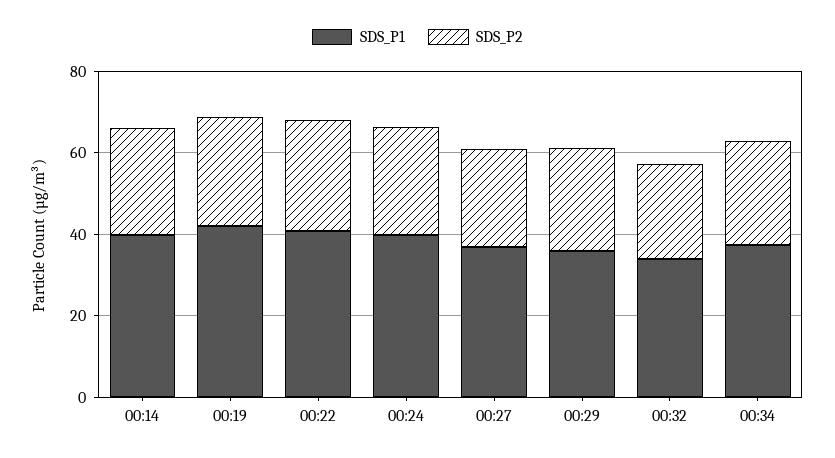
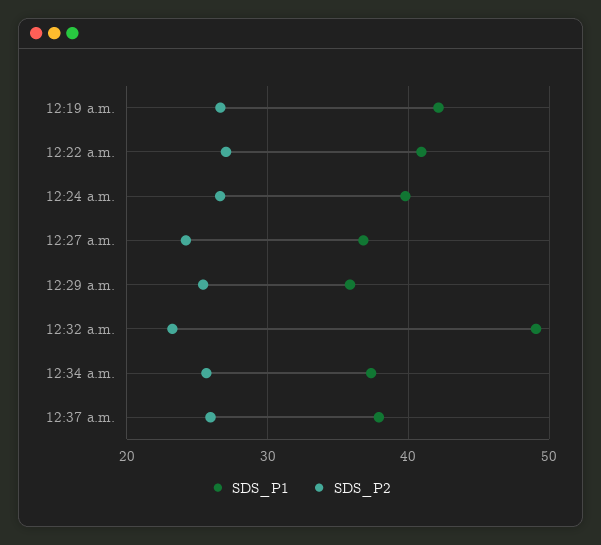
SDS_P1, 00:14: 40 -> none
SDS_P2, 00:14: 25 -> none
SDS_P1, 00:32: 35 -> 49
SDS_P1, 12:37 a.m.: none -> 38
SDS_P2, 12:37 a.m.: none -> 26

